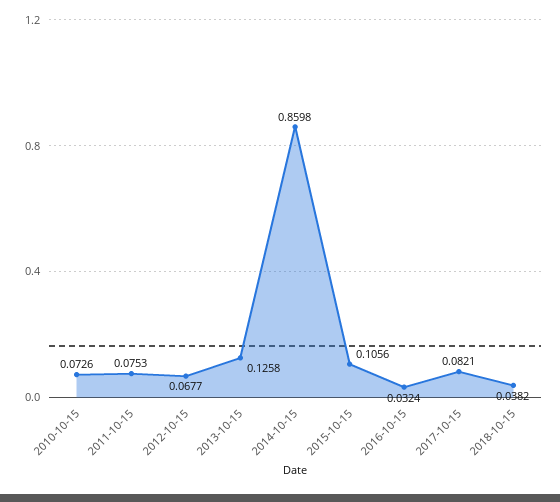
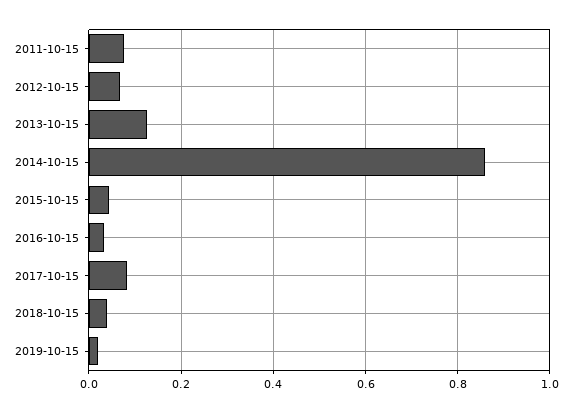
2010-10-15: 0.0726 -> none
2015-10-15: 0.1056 -> 0.04
2019-10-15: none -> 0.02

